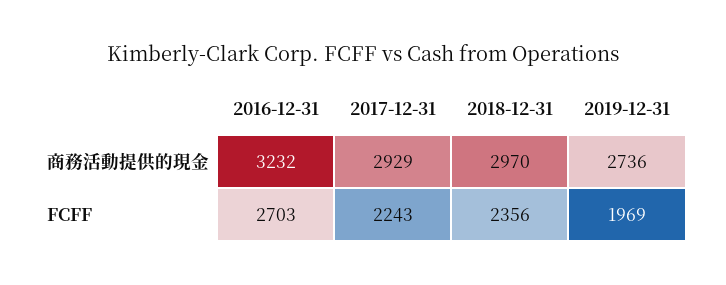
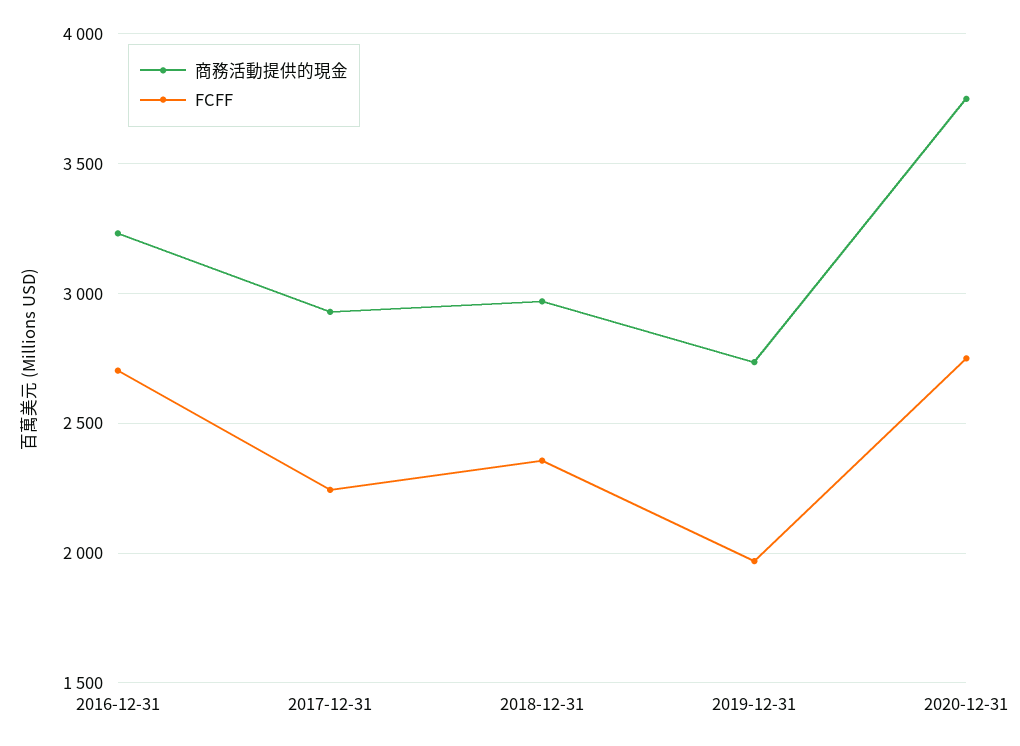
商務活動提供的現金, 2020-12-31: none -> 3750
FCFF, 2020-12-31: none -> 2750

